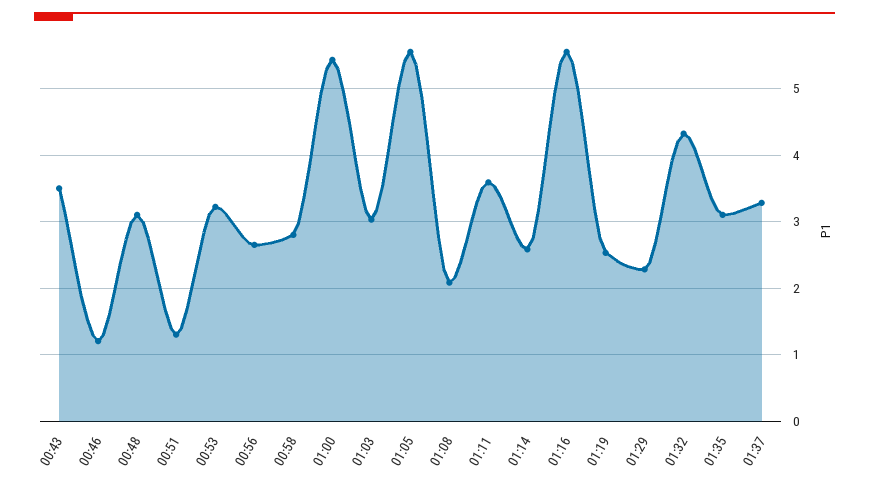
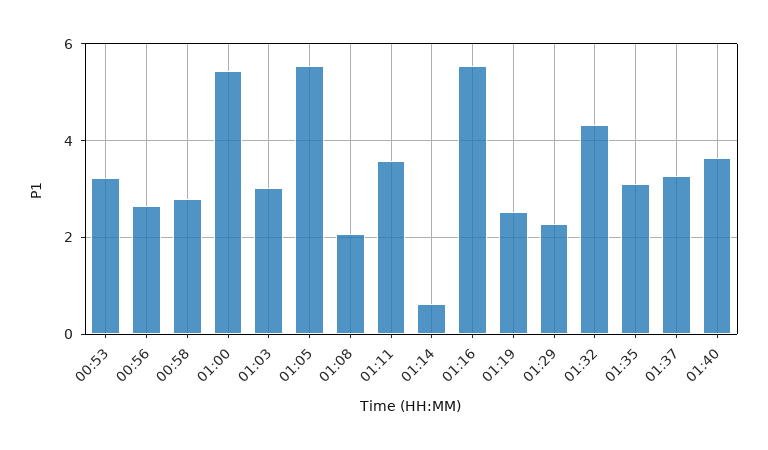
00:43: 3.5 -> none
00:46: 1.2 -> none
00:48: 3.1 -> none
00:51: 1.3 -> none
01:14: 2.6 -> 0.6
01:40: none -> 3.6

